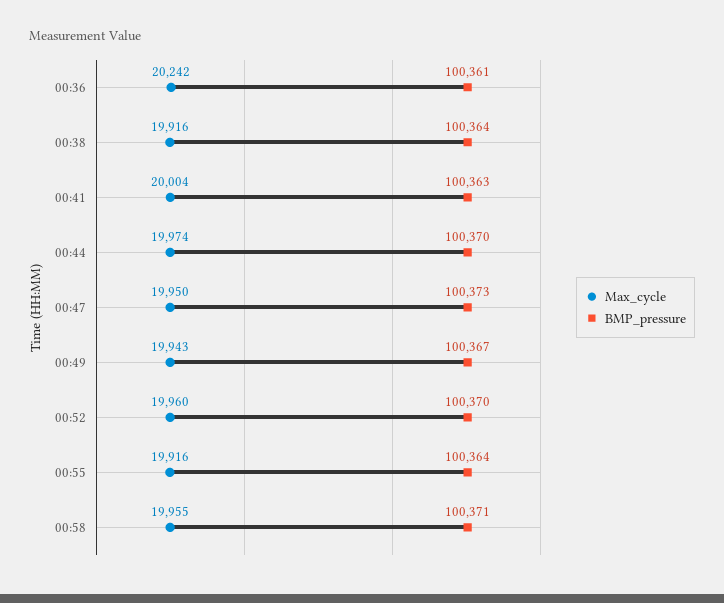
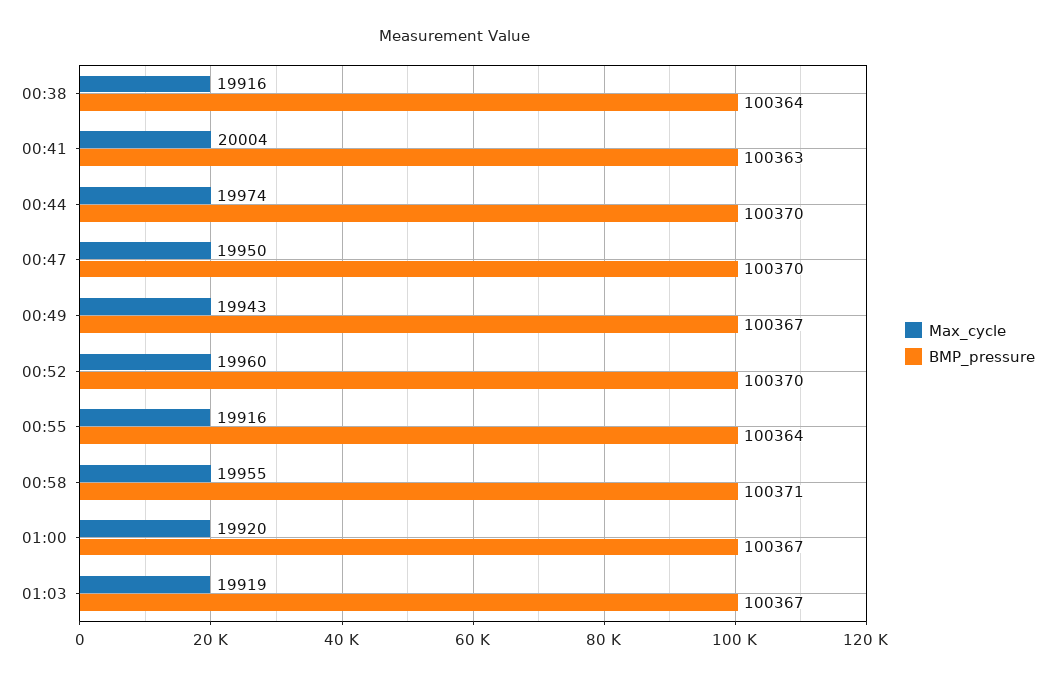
Max_cycle, 00:36: 20242 -> none
BMP_pressure, 00:36: 100361 -> none
BMP_pressure, 00:47: 100373 -> 100370
Max_cycle, 01:00: none -> 19920
BMP_pressure, 01:00: none -> 100367
Max_cycle, 01:03: none -> 19919
BMP_pressure, 01:03: none -> 100367

